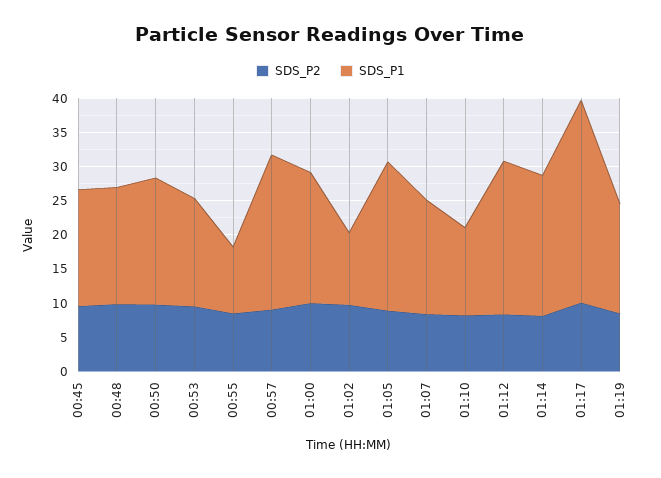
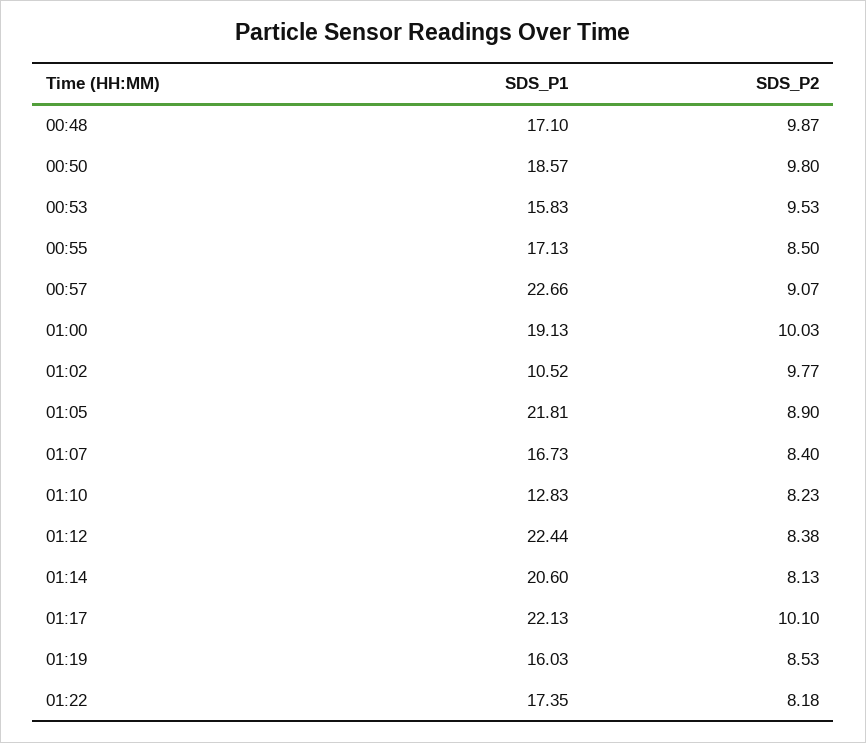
SDS_P2, 00:45: 10 -> none
SDS_P1, 00:45: 17.5 -> none
SDS_P1, 00:55: 10 -> 17.13
SDS_P1, 01:17: 30 -> 22.13
SDS_P1, 01:22: none -> 17.35
SDS_P2, 01:22: none -> 8.18

